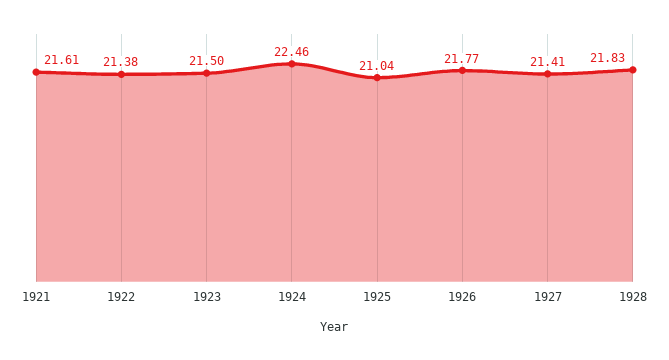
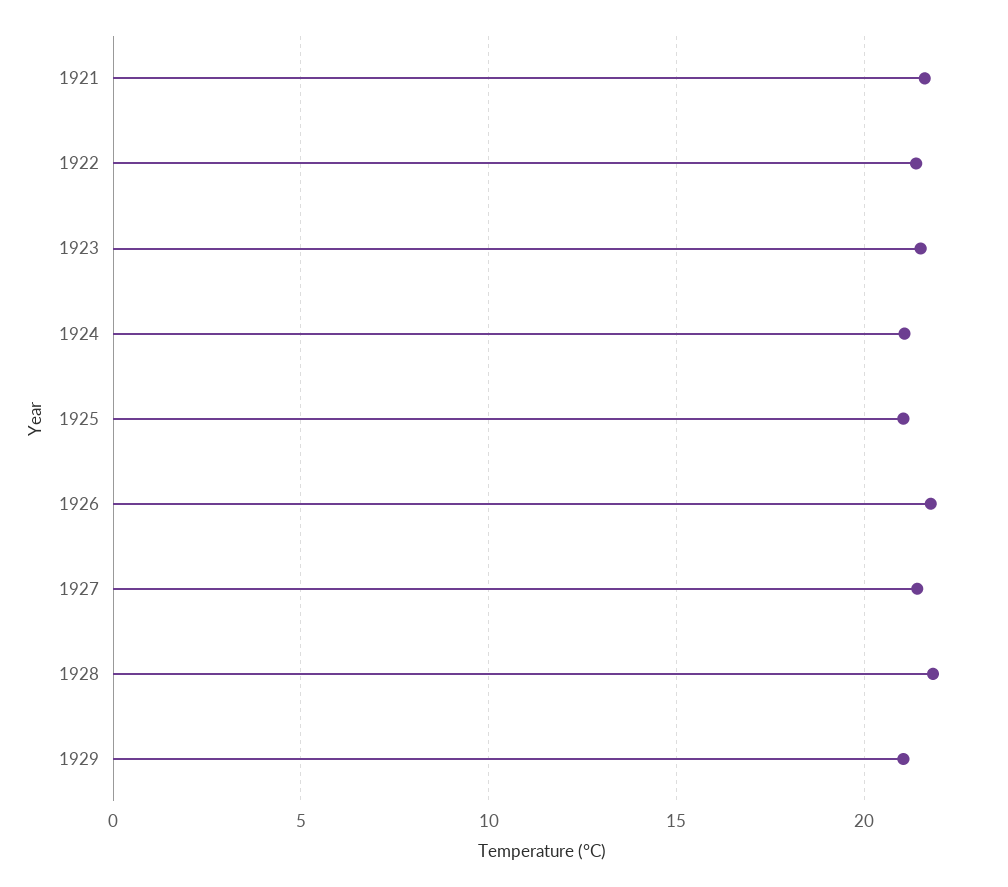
1924: 22.46 -> 21
1929: none -> 21

